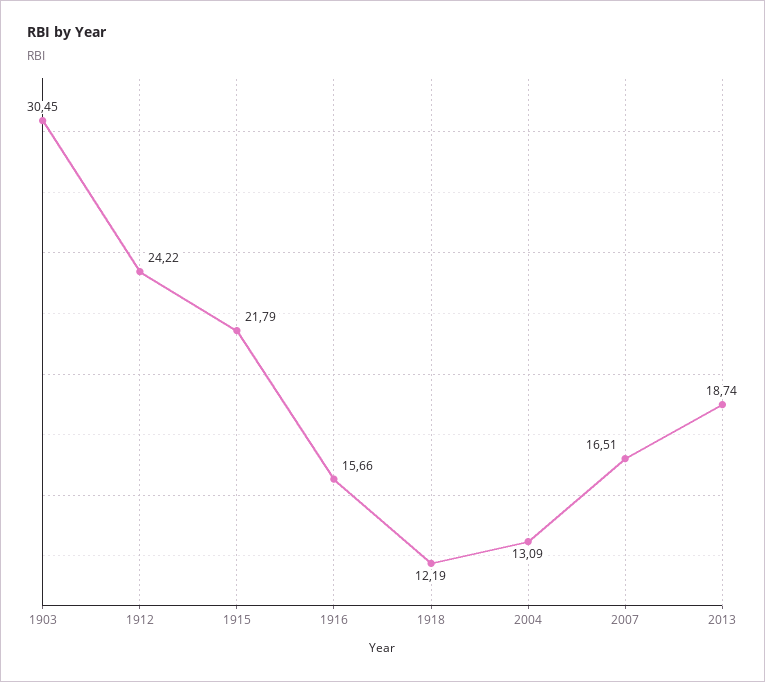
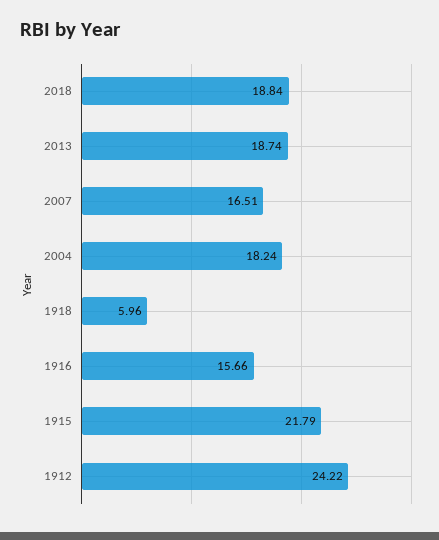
1903: 30.45 -> none
1918: 12.19 -> 5.96
2004: 13.09 -> 18.24
2018: none -> 18.84

